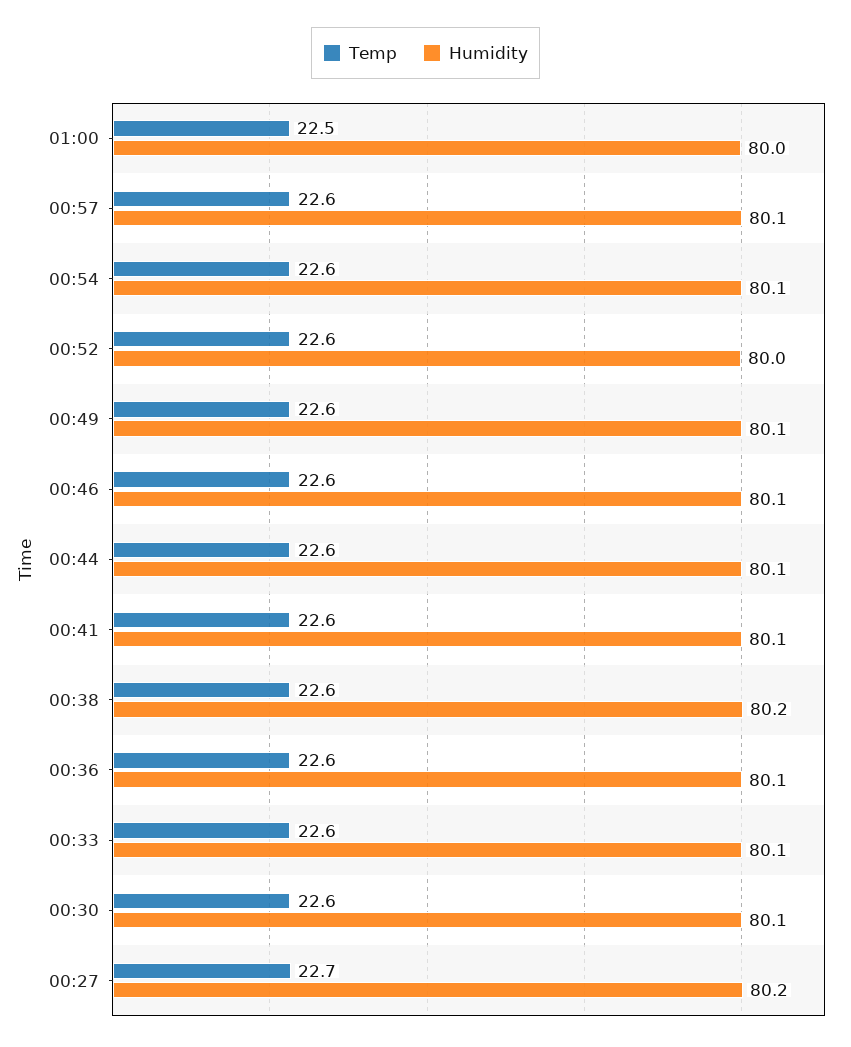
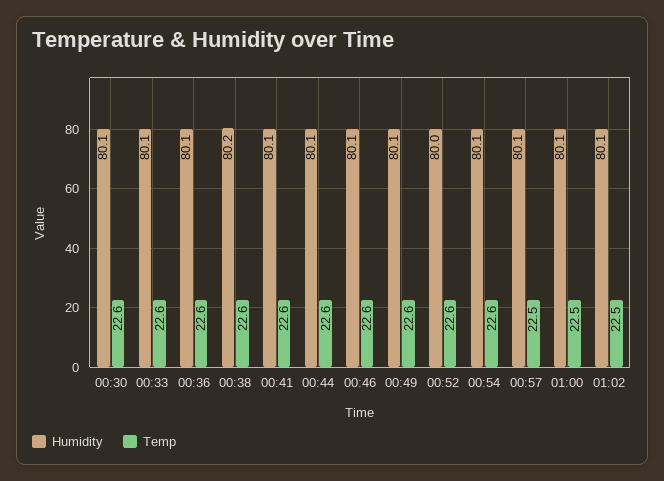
Humidity, 01:00: 80 -> 80.1
Temp, 00:57: 22.6 -> 22.5
Temp, 00:27: 22.7 -> none
Humidity, 00:27: 80.2 -> none
Humidity, 01:02: none -> 80.1
Temp, 01:02: none -> 22.5

